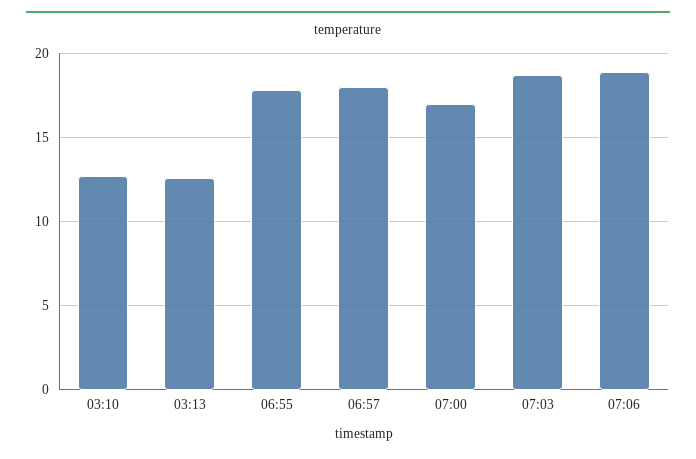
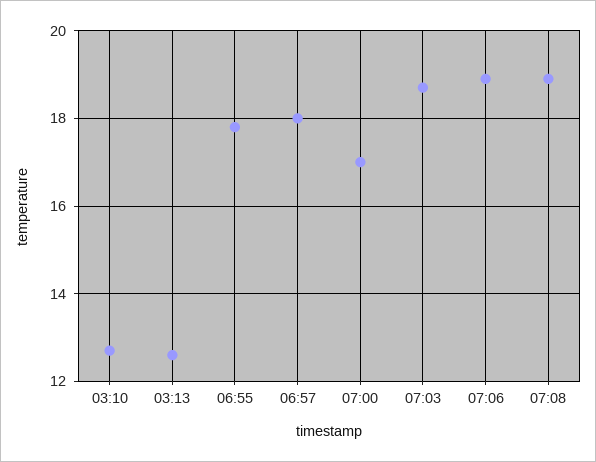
07:08: none -> 19

